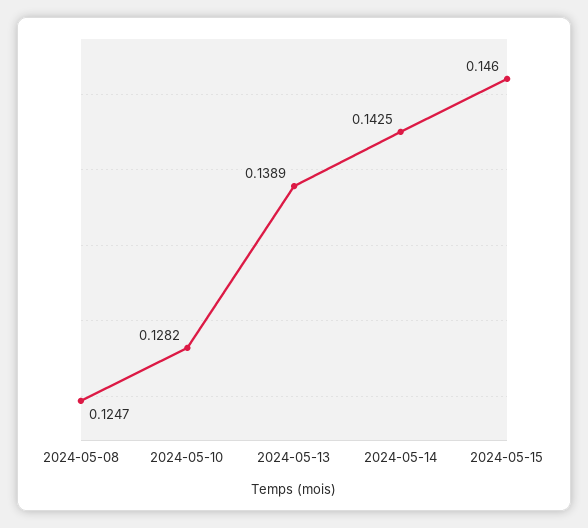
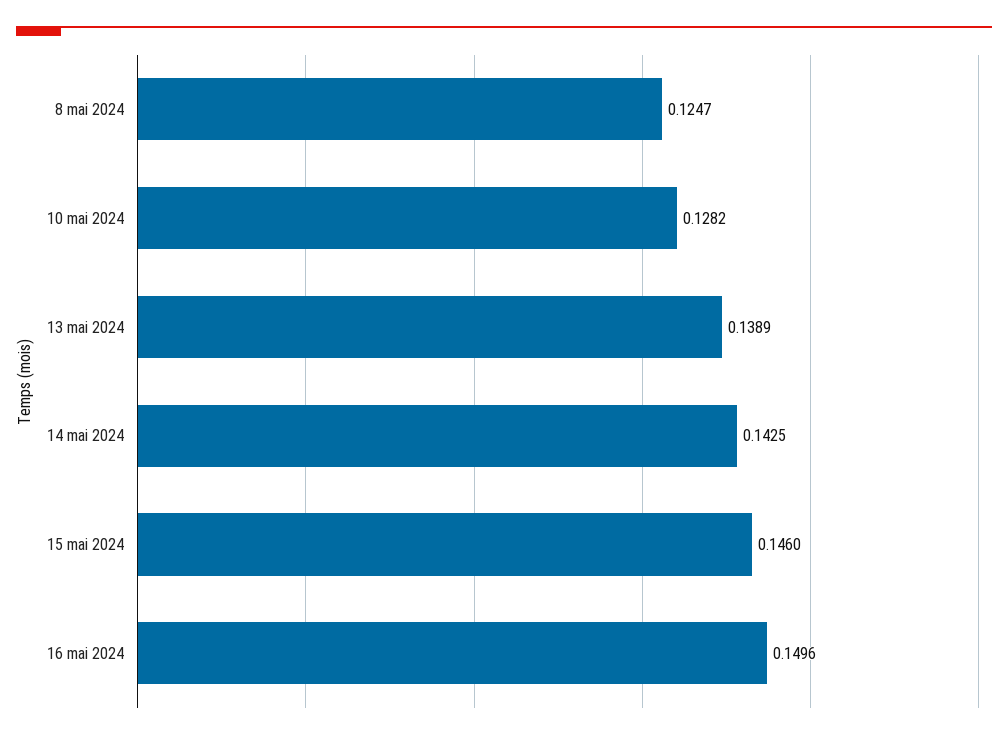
16 mai 2024: none -> 0.1496

